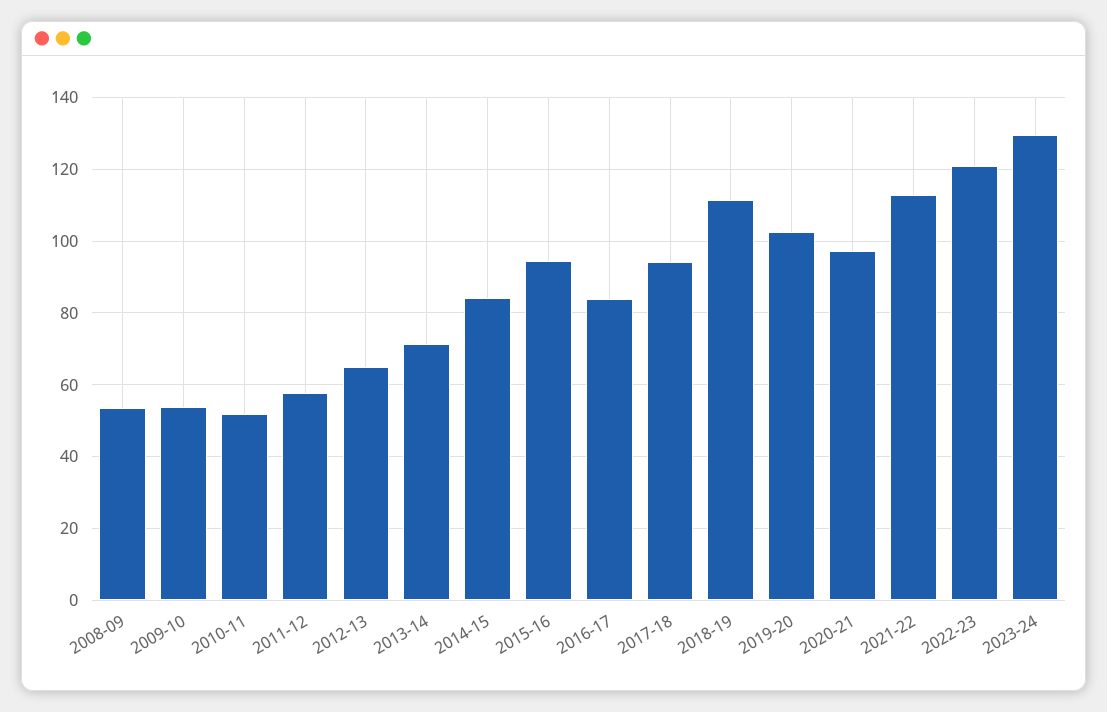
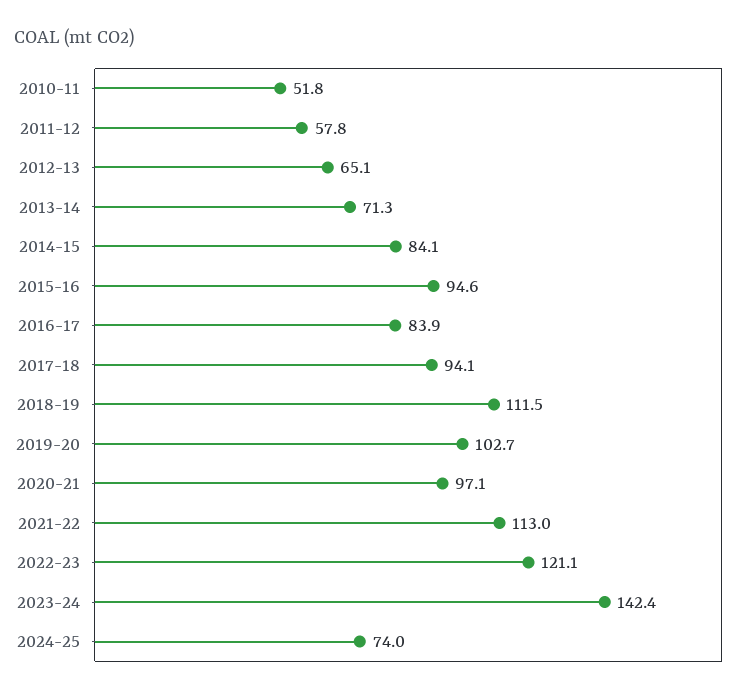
2008-09: 54 -> none
2009-10: 54 -> none
2023-24: 130 -> 142.4
2024-25: none -> 74

